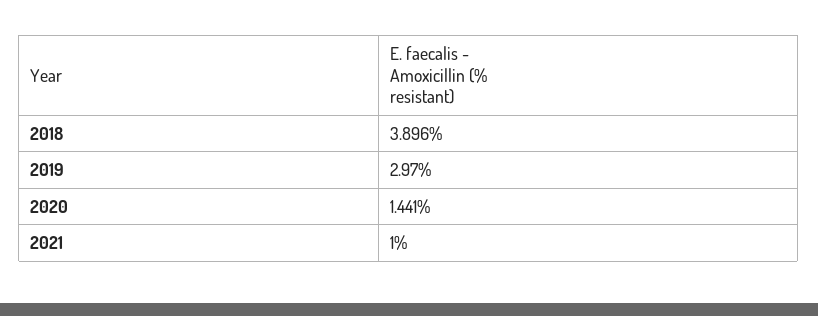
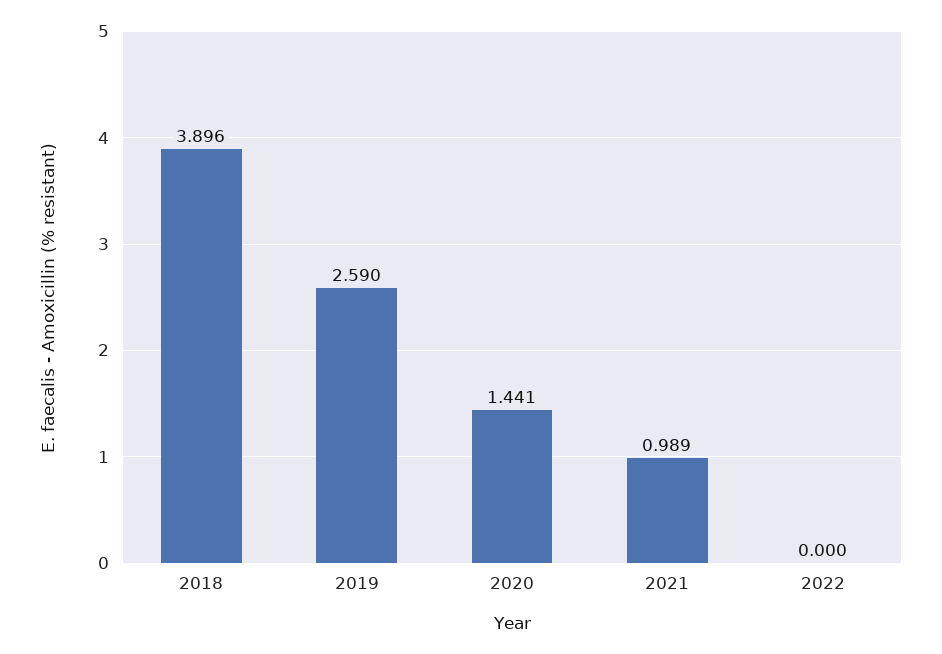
2019: 2.97 -> 2.59
2021: 1 -> 0.989
2022: none -> 0

